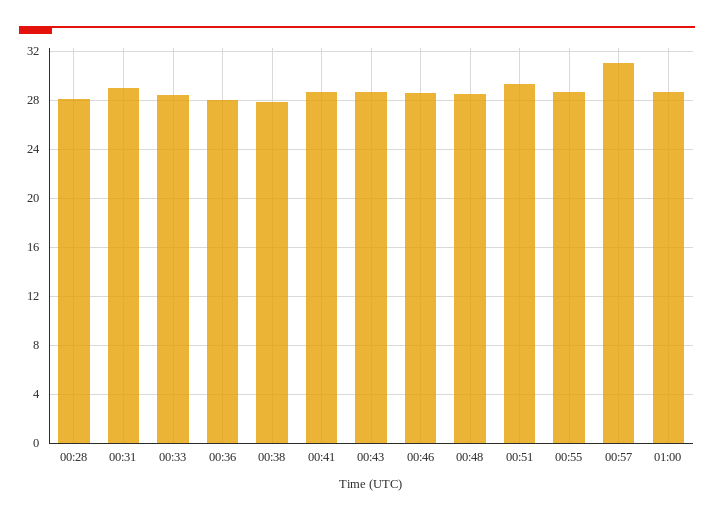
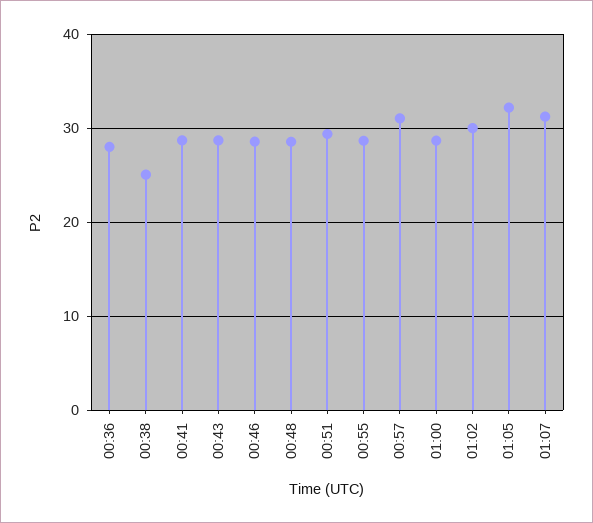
00:28: 28 -> none
00:31: 29 -> none
00:33: 28.5 -> none
00:38: 28 -> 25
01:02: none -> 30
01:05: none -> 32
01:07: none -> 31

